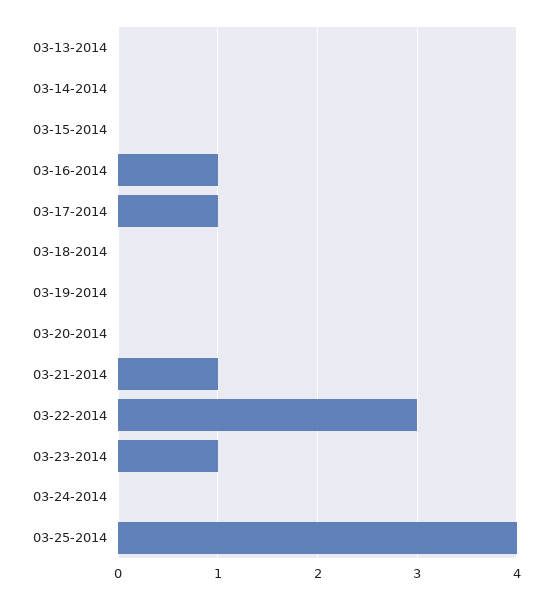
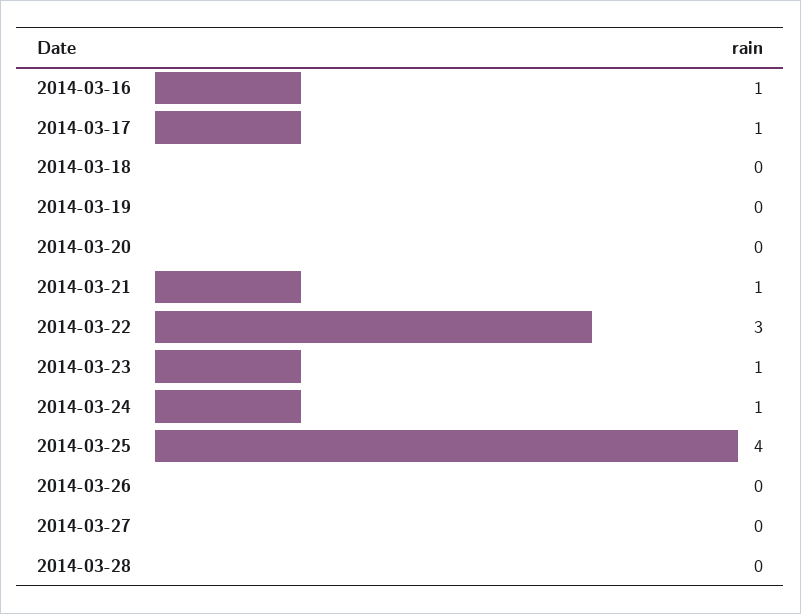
03-13-2014: 0 -> none
03-14-2014: 0 -> none
03-15-2014: 0 -> none
03-24-2014: 0 -> 1
2014-03-26: none -> 0
2014-03-27: none -> 0
2014-03-28: none -> 0

